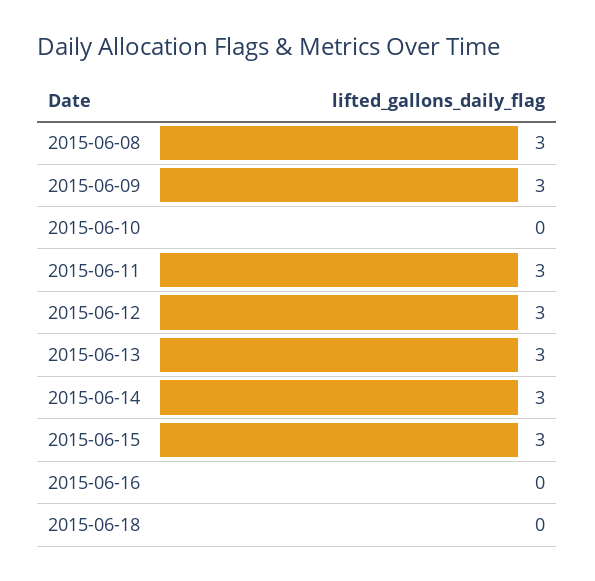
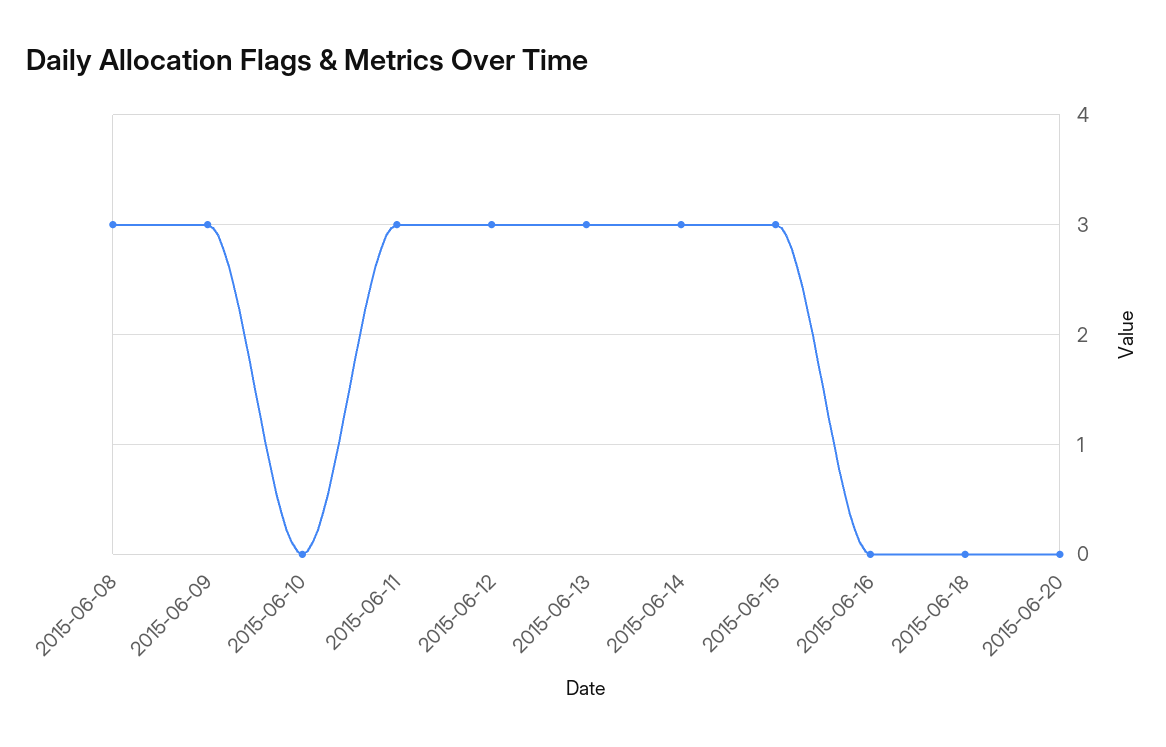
2015-06-20: none -> 0

